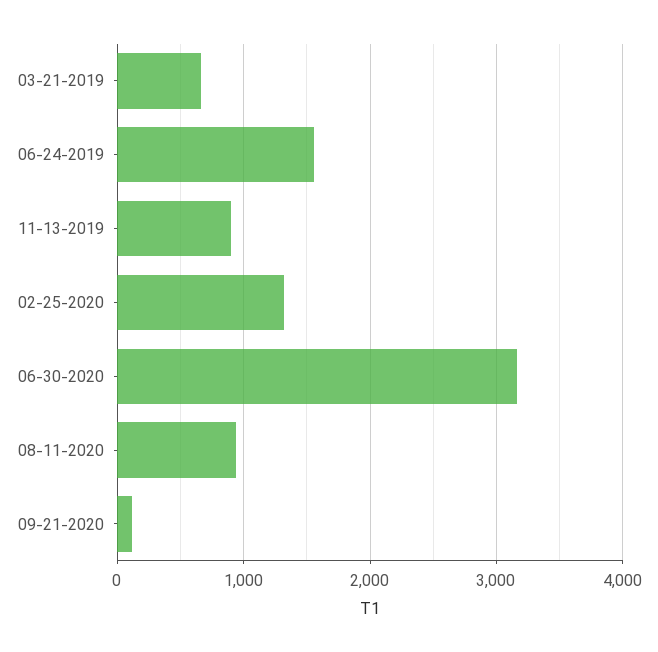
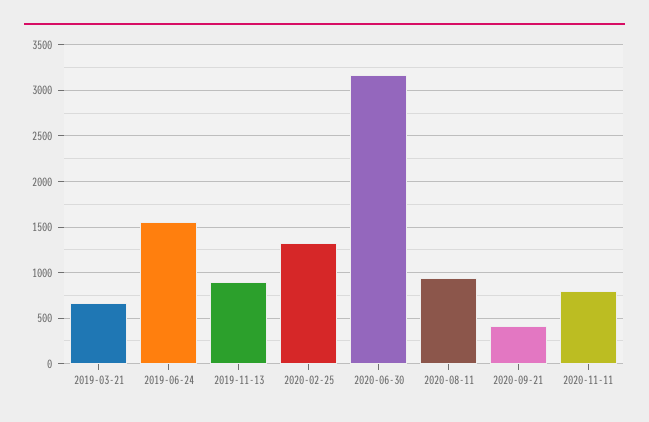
09-21-2020: 100 -> 400
2020-11-11: none -> 800

